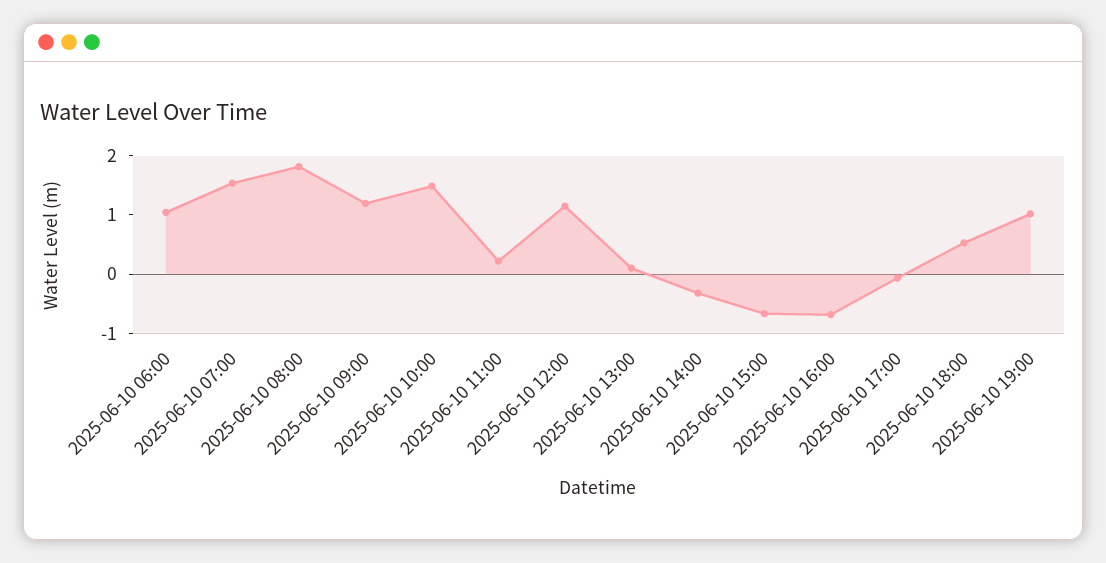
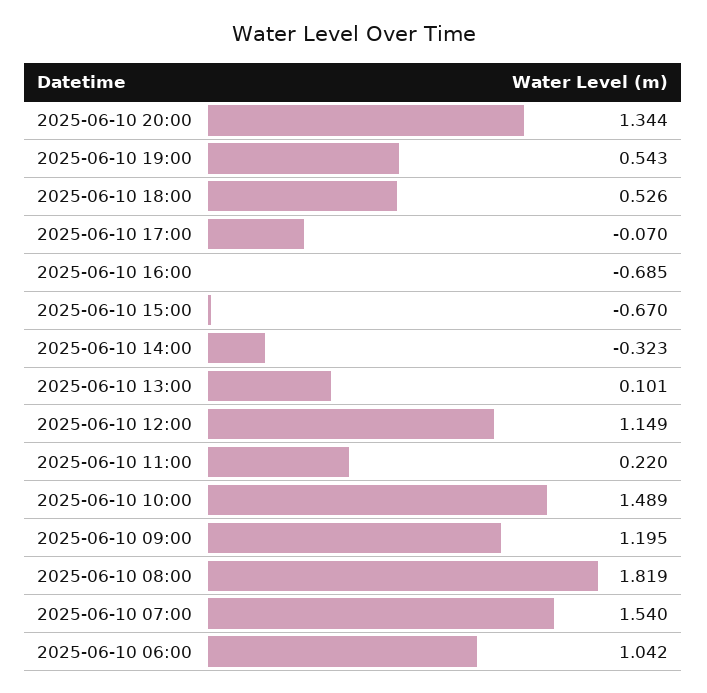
2025-06-10 19:00: 1 -> 0.543
2025-06-10 20:00: none -> 1.344

